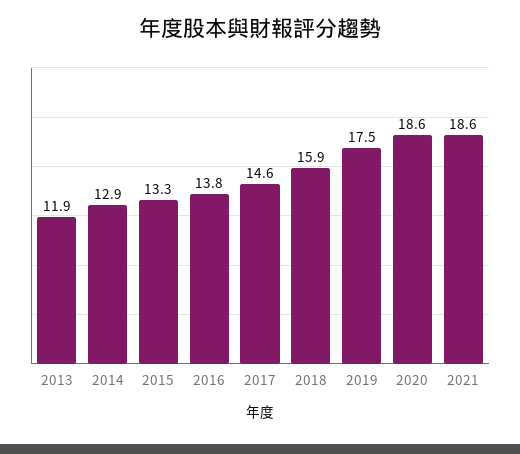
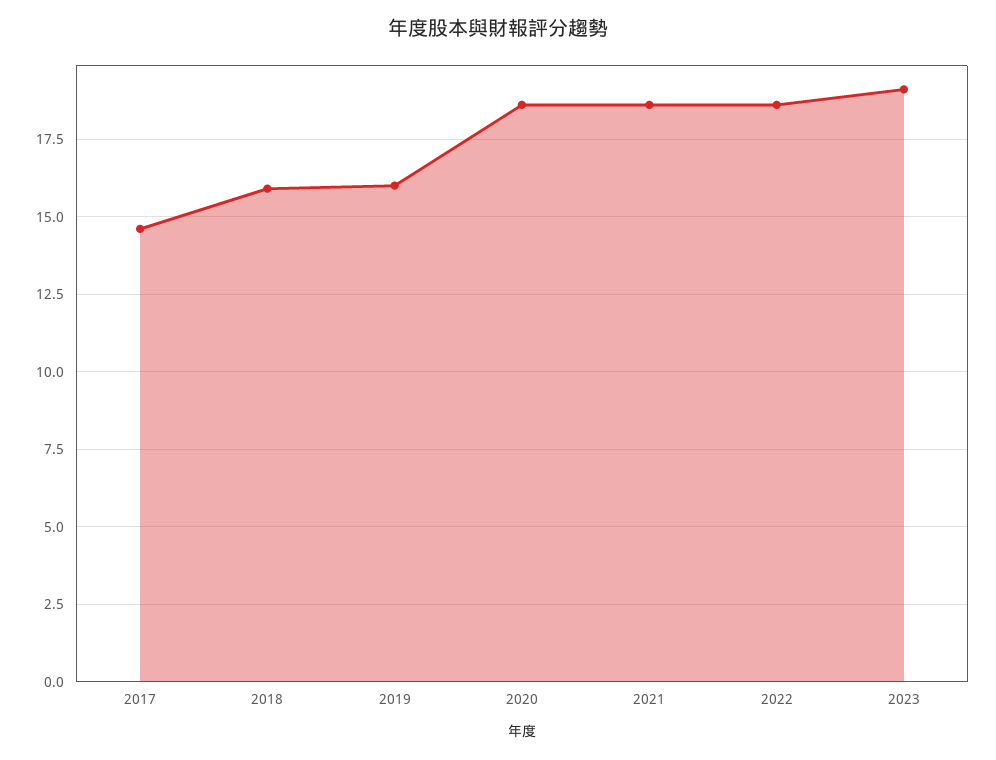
2013: 11.9 -> none
2014: 12.9 -> none
2015: 13.3 -> none
2016: 13.8 -> none
2019: 17.5 -> 16
2022: none -> 18.5
2023: none -> 19

